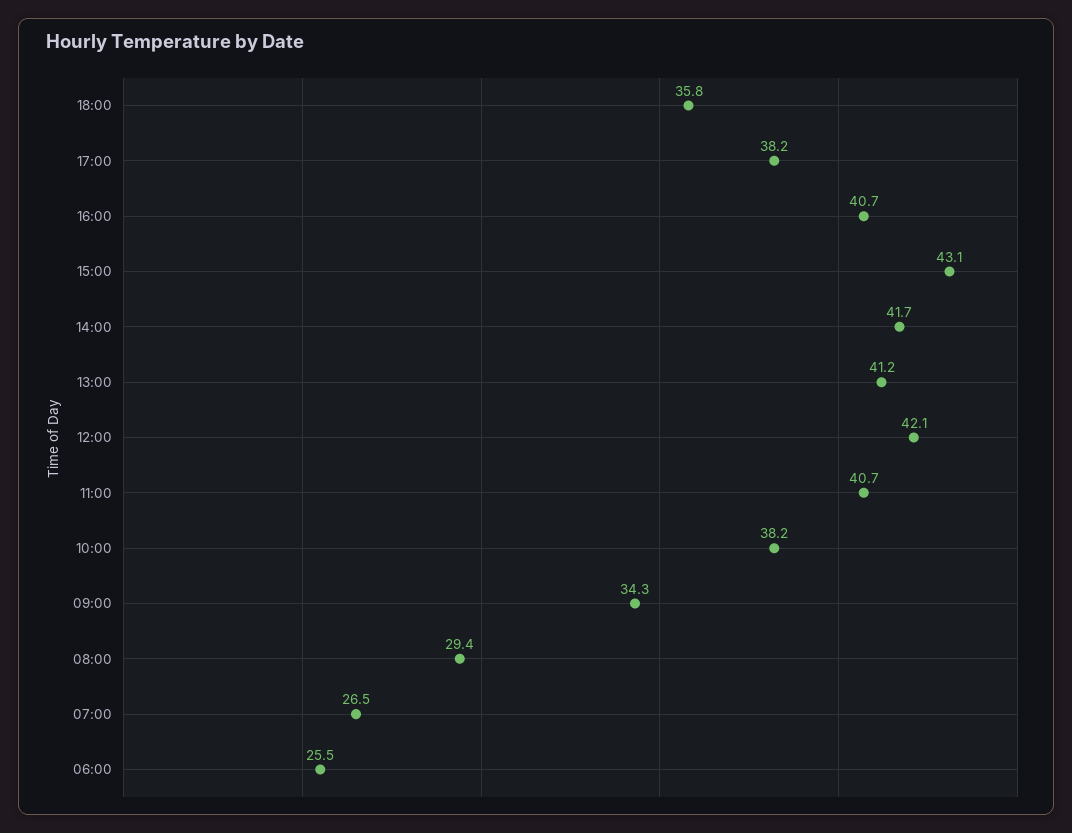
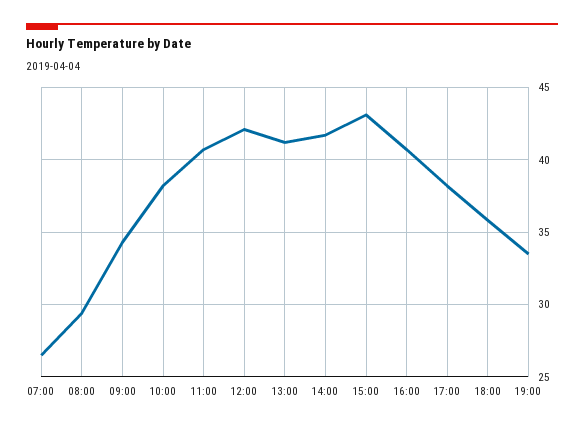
06:00: 25.5 -> none
19:00: none -> 33.5

